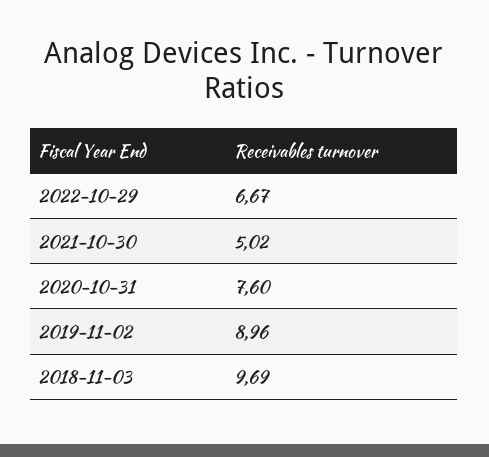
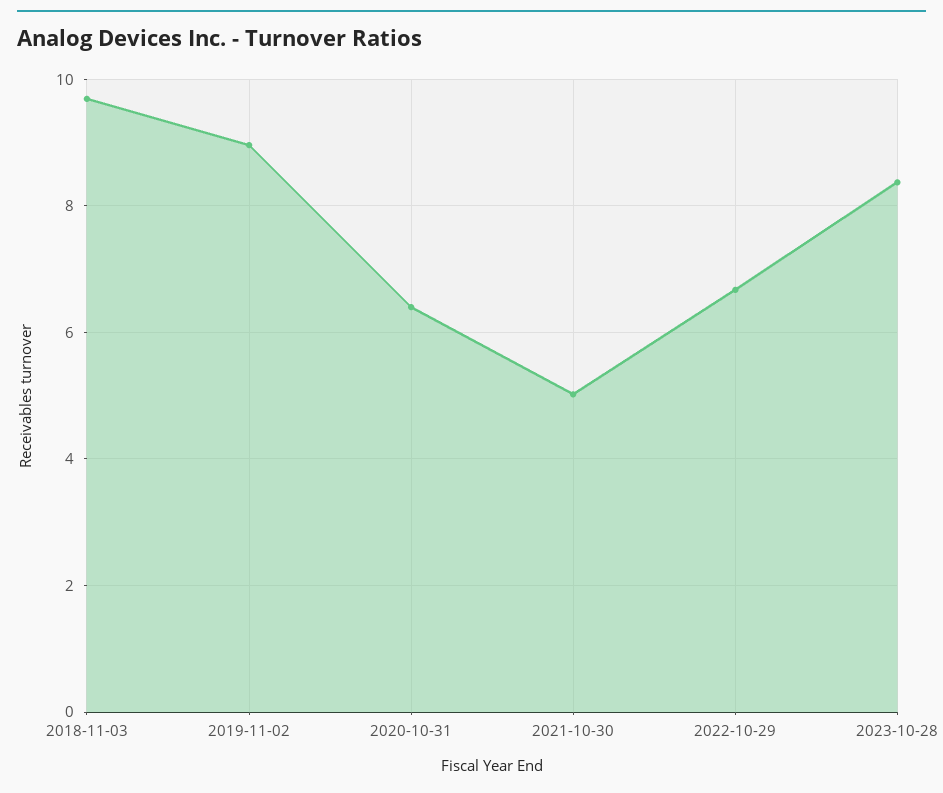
2020-10-31: 7.6 -> 6.4
2023-10-28: none -> 8.4

